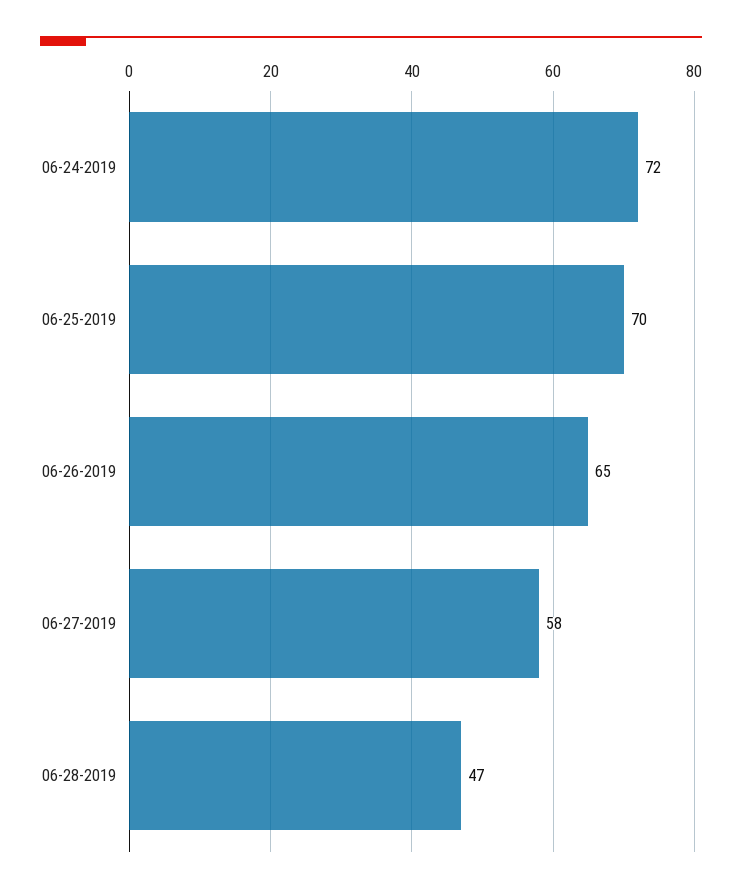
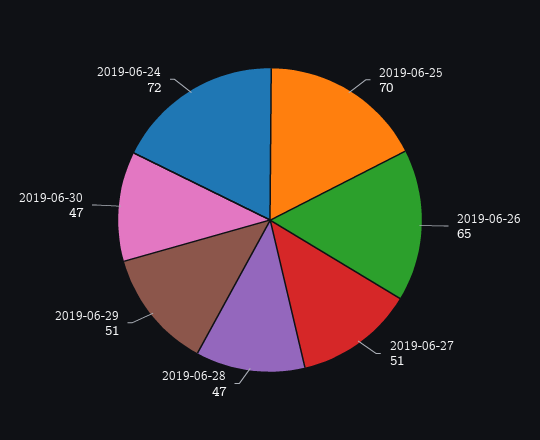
06-27-2019: 58 -> 51
2019-06-29: none -> 51
2019-06-30: none -> 47

